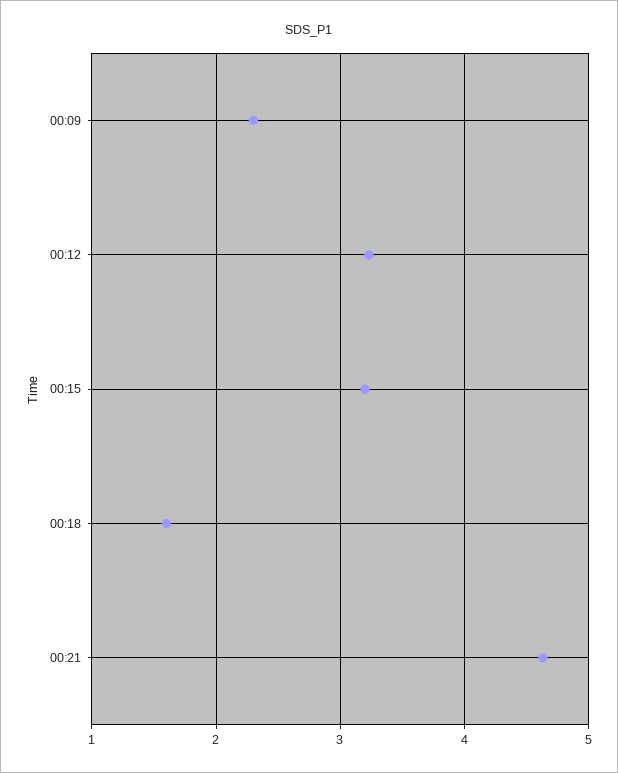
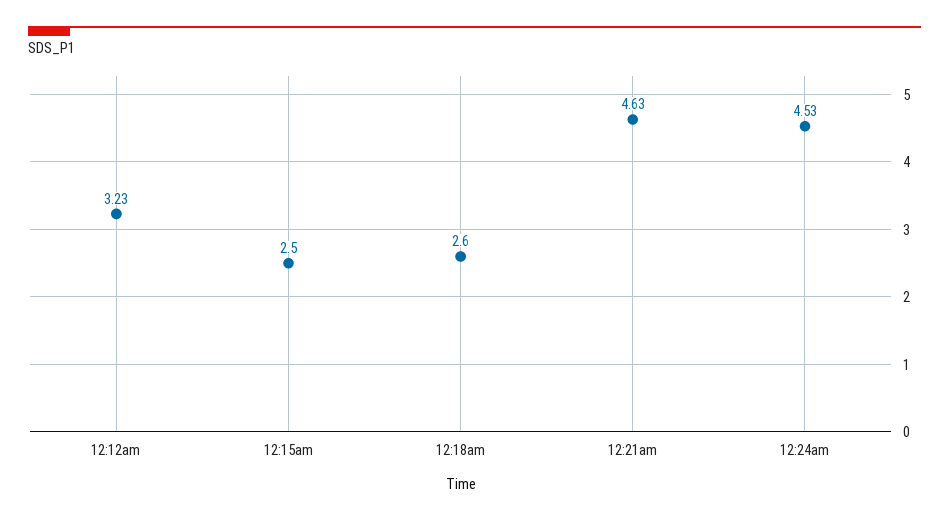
00:09: 2.3 -> none
00:15: 3.2 -> 2.5
00:18: 1.6 -> 2.6
12:24am: none -> 4.53

